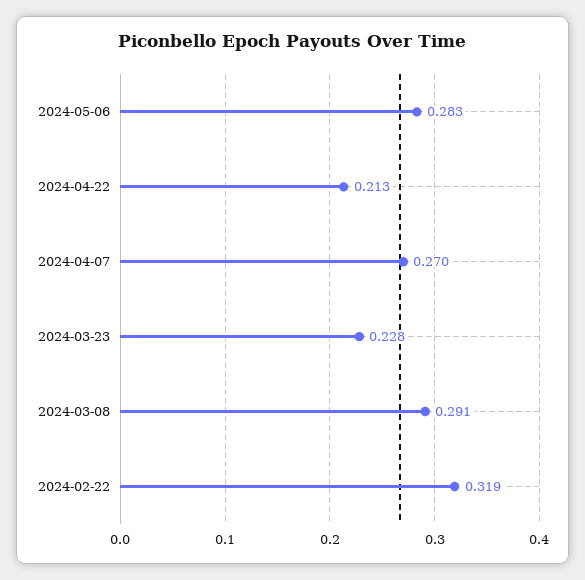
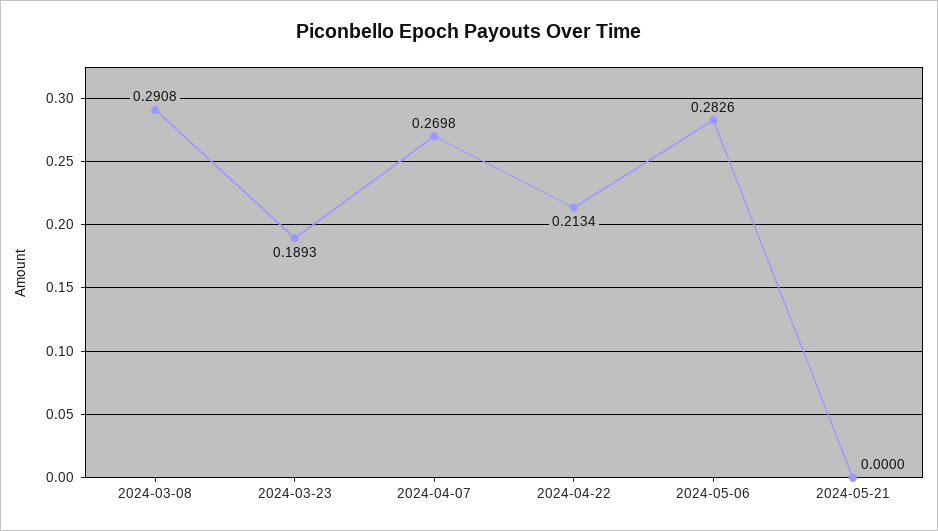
2024-03-23: 0.228 -> 0.1893
2024-02-22: 0.319 -> none
2024-05-21: none -> 0

